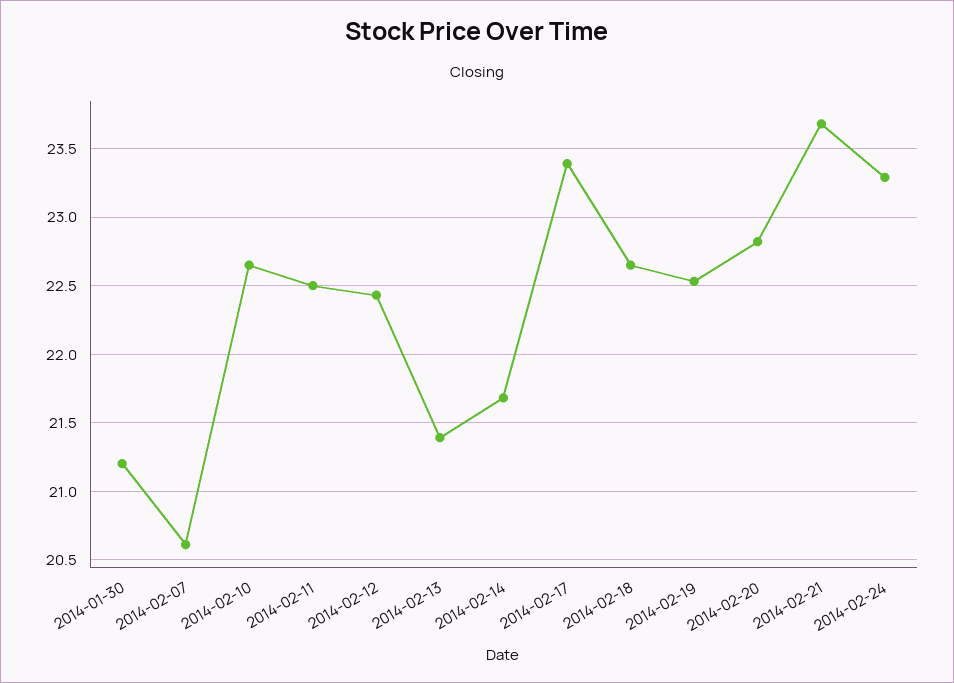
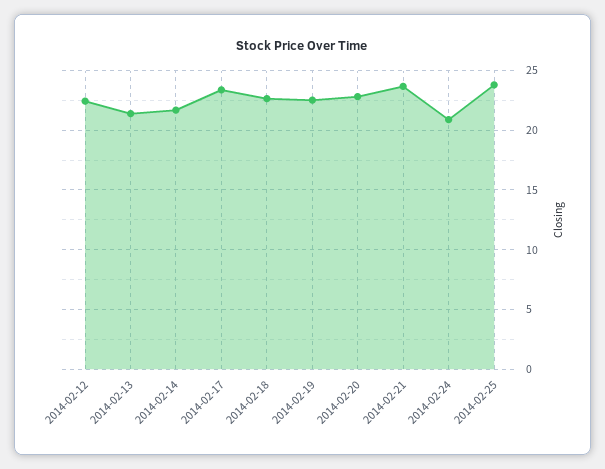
2014-01-30: 21.2 -> none
2014-02-07: 20.6 -> none
2014-02-10: 22.65 -> none
2014-02-11: 22.5 -> none
2014-02-24: 23.3 -> 21
2014-02-25: none -> 24

